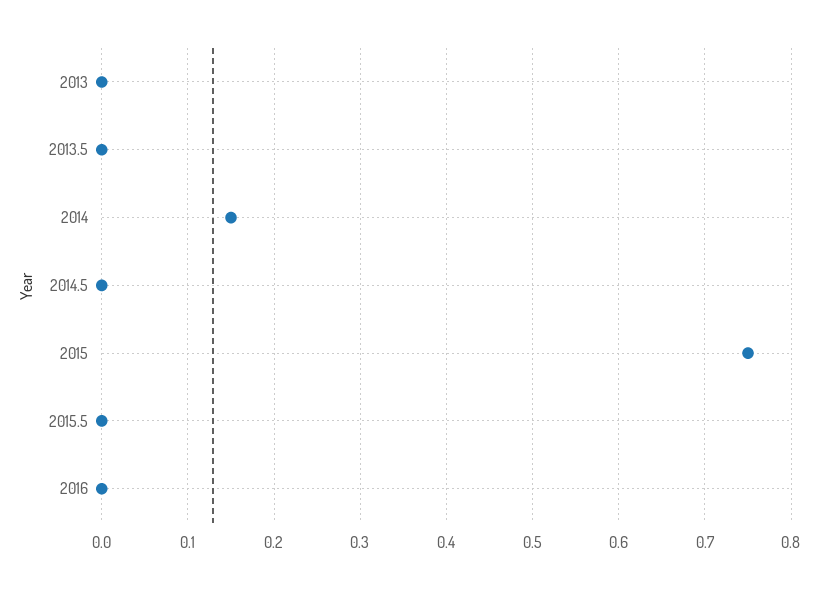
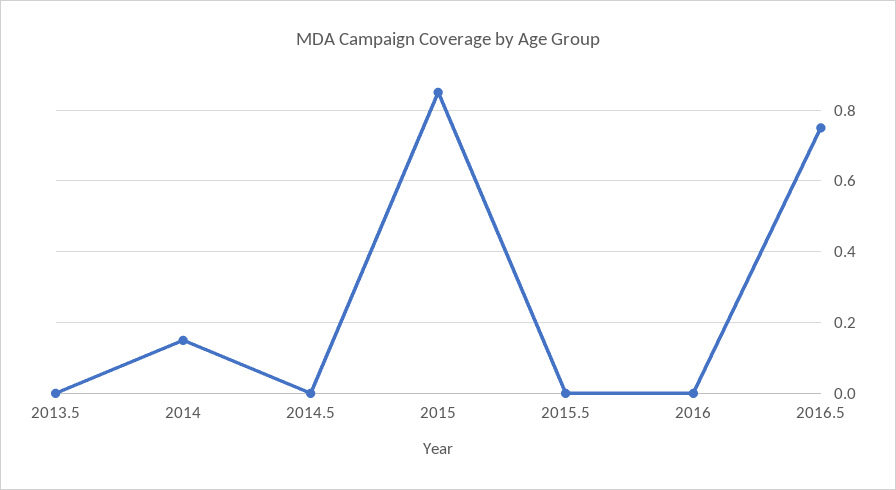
2013: 0 -> none
2015: 0.75 -> 0.85
2016.5: none -> 0.75

